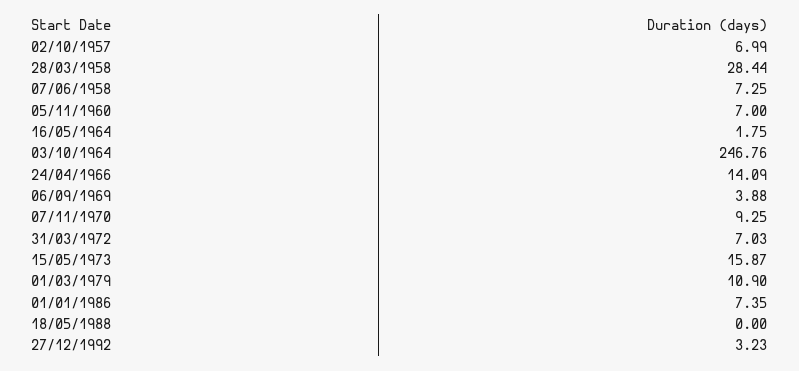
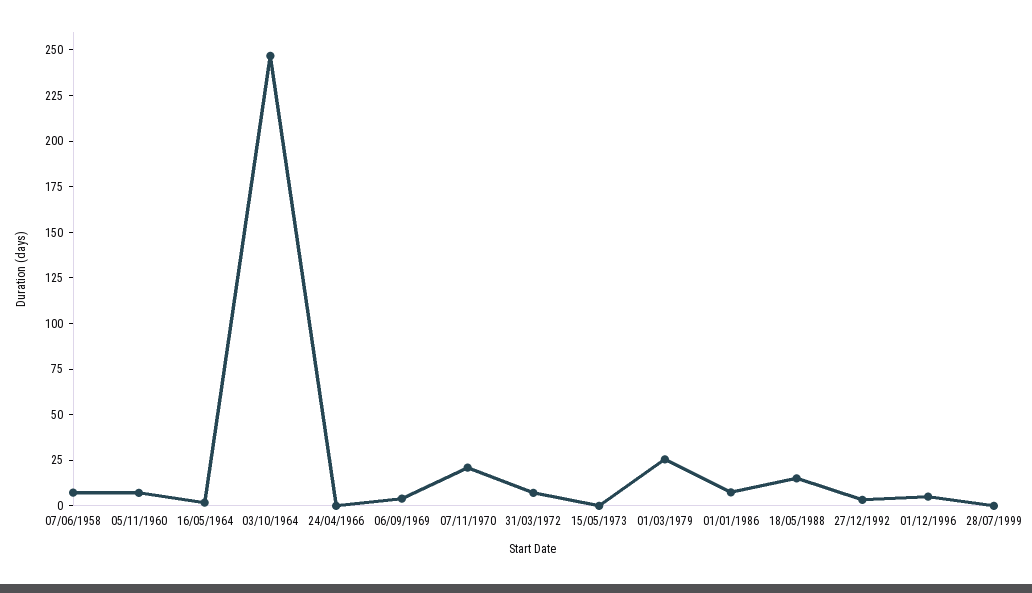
02/10/1957: 6.99 -> none
28/03/1958: 28.44 -> none
24/04/1966: 14.09 -> 0
07/11/1970: 9.25 -> 20
15/05/1973: 15.87 -> 0
01/03/1979: 10.9 -> 25
18/05/1988: 0 -> 15
01/12/1996: none -> 5
28/07/1999: none -> 0

